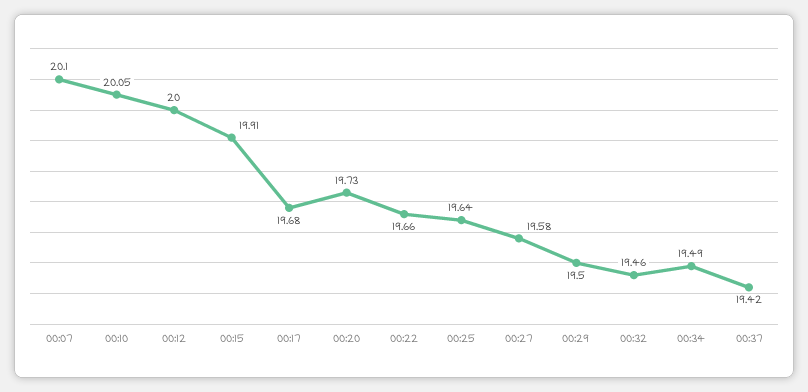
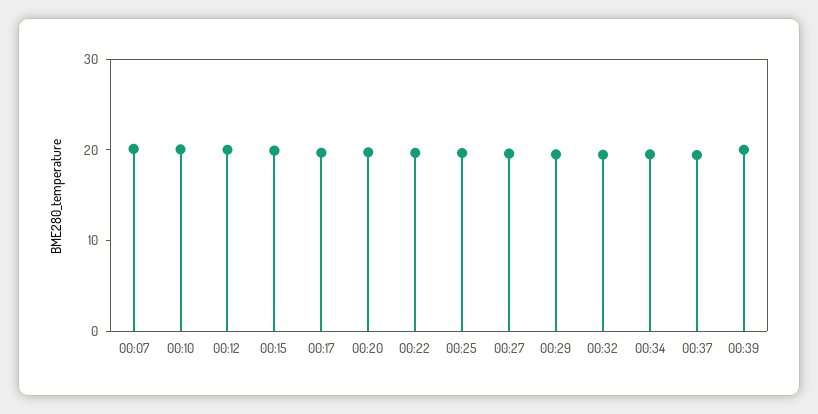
00:39: none -> 20

